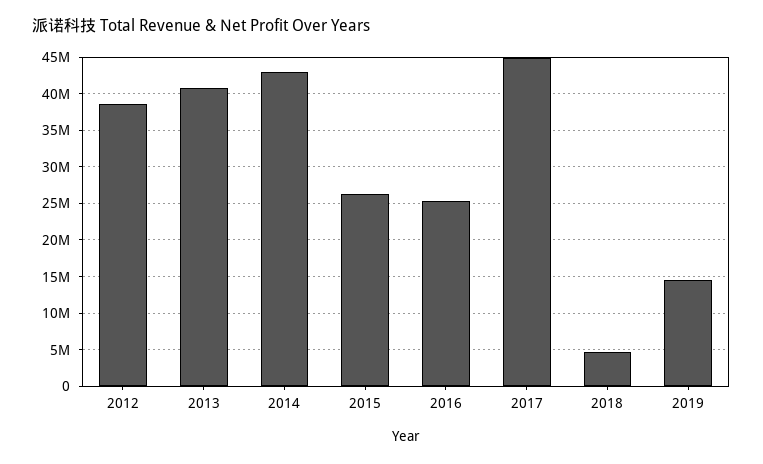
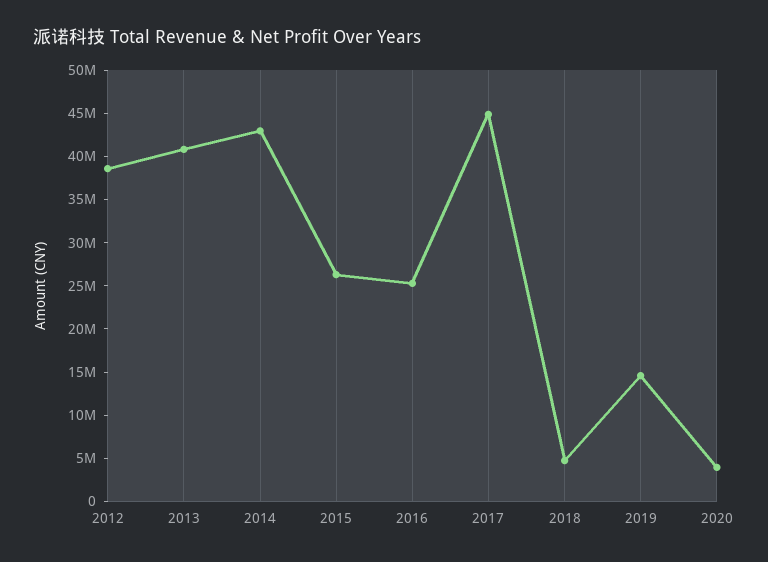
2020: none -> 4000000

